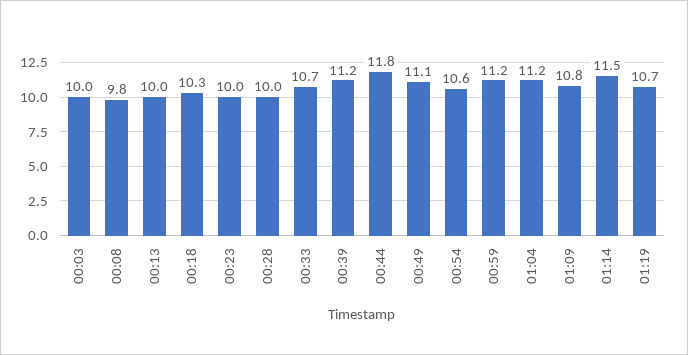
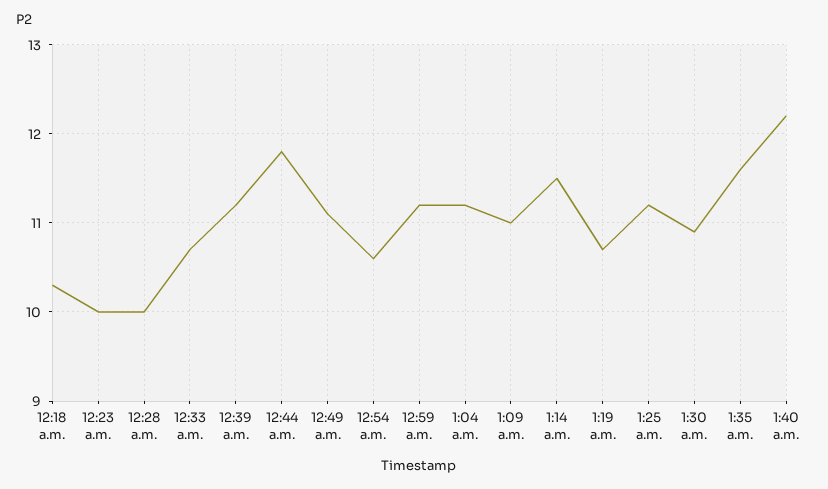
00:03: 10 -> none
00:08: 9.8 -> none
00:13: 10 -> none
01:09: 10.8 -> 11
1:25 a.m.: none -> 11.2
1:30 a.m.: none -> 10.9
1:35 a.m.: none -> 11.6
1:40 a.m.: none -> 12.2

